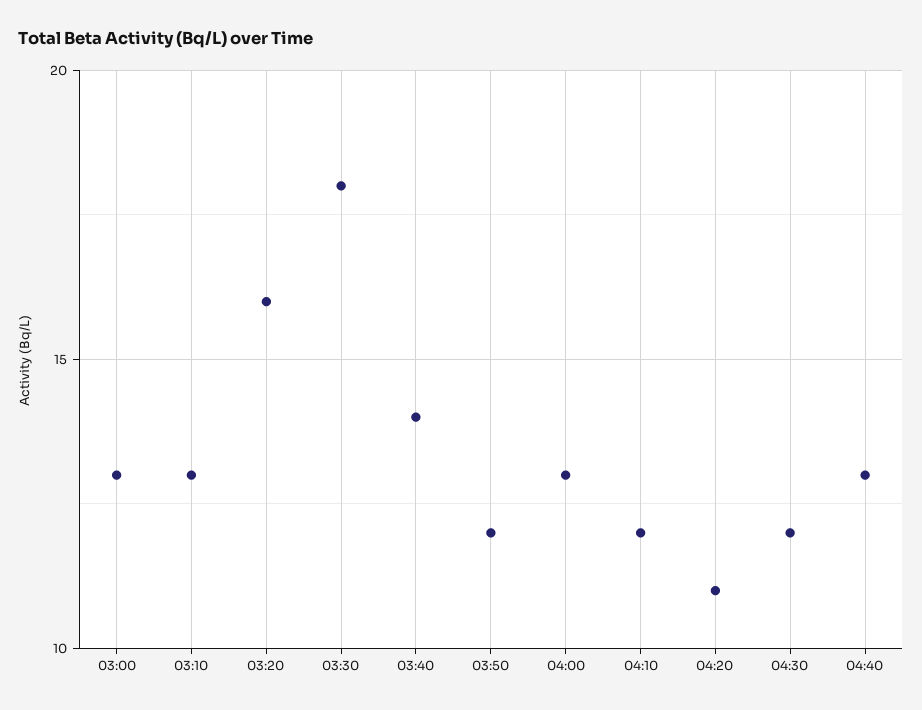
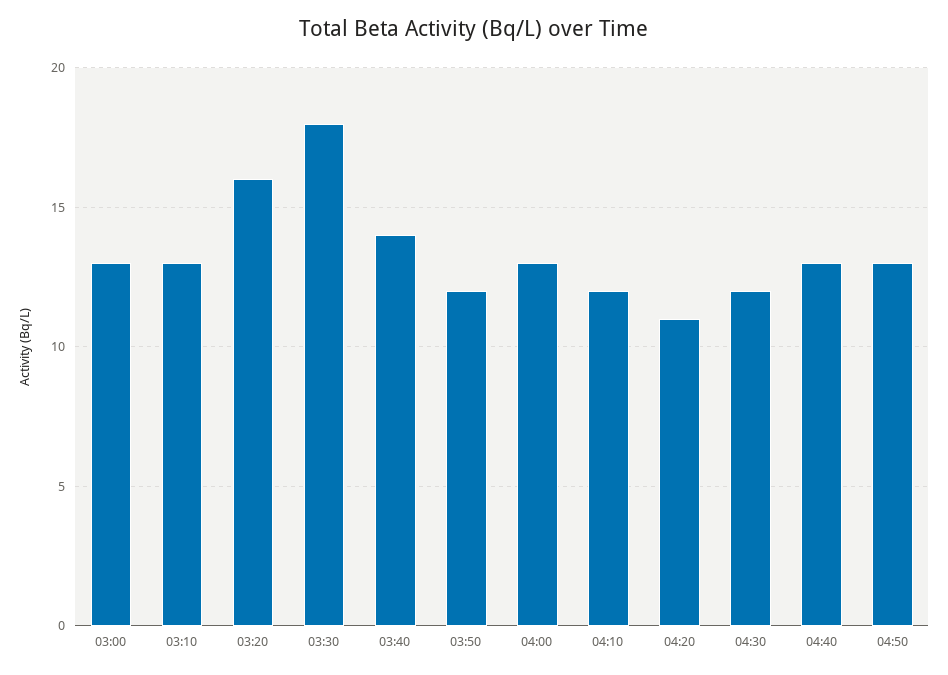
04:50: none -> 13

